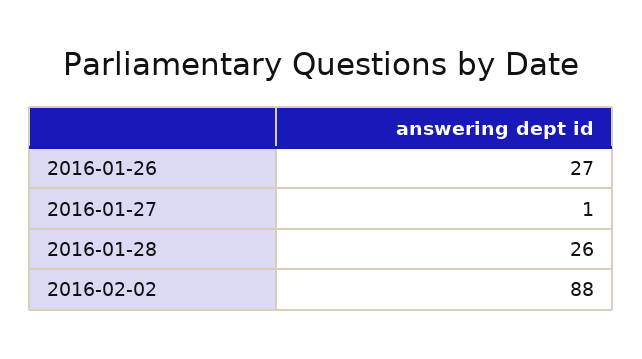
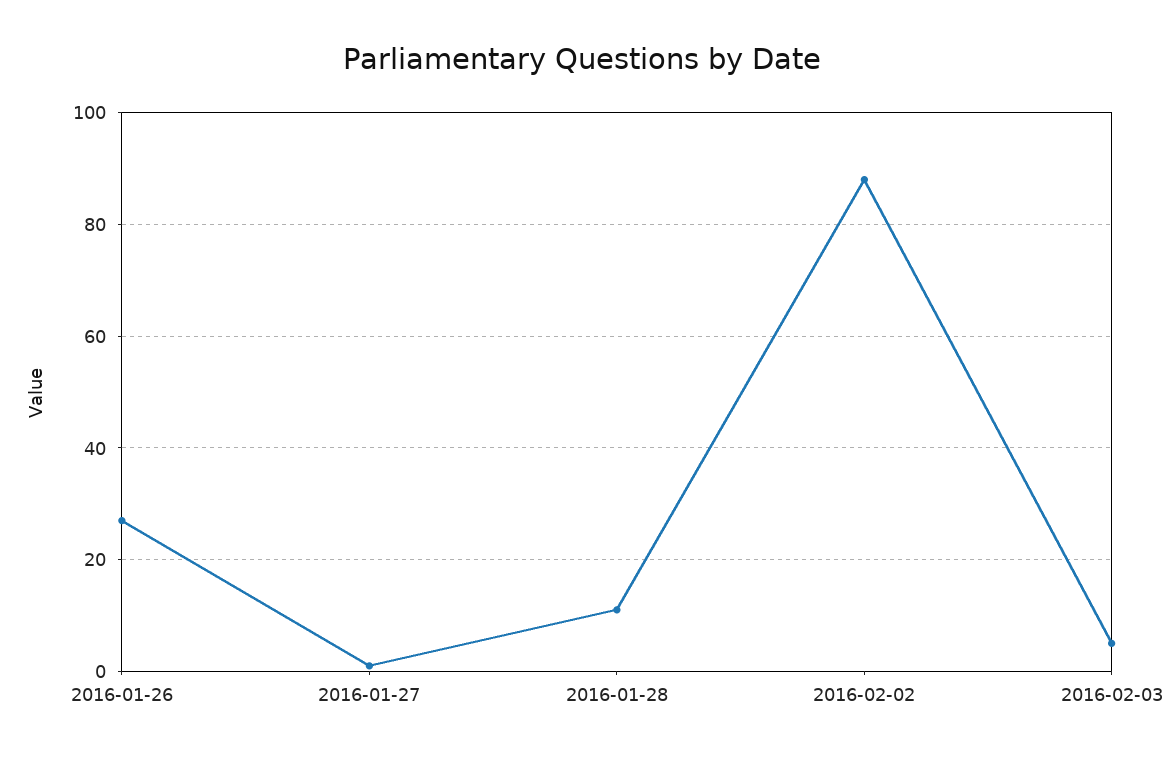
2016-01-28: 26 -> 10
2016-02-03: none -> 5

